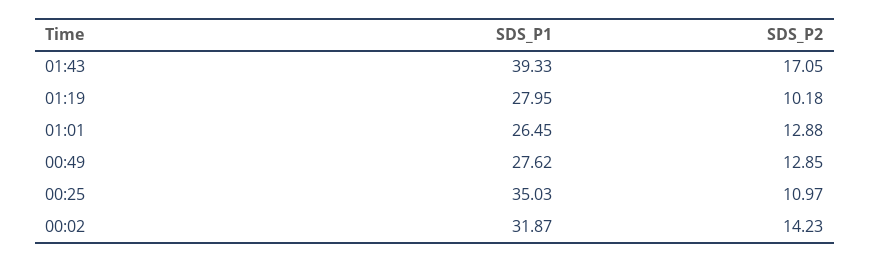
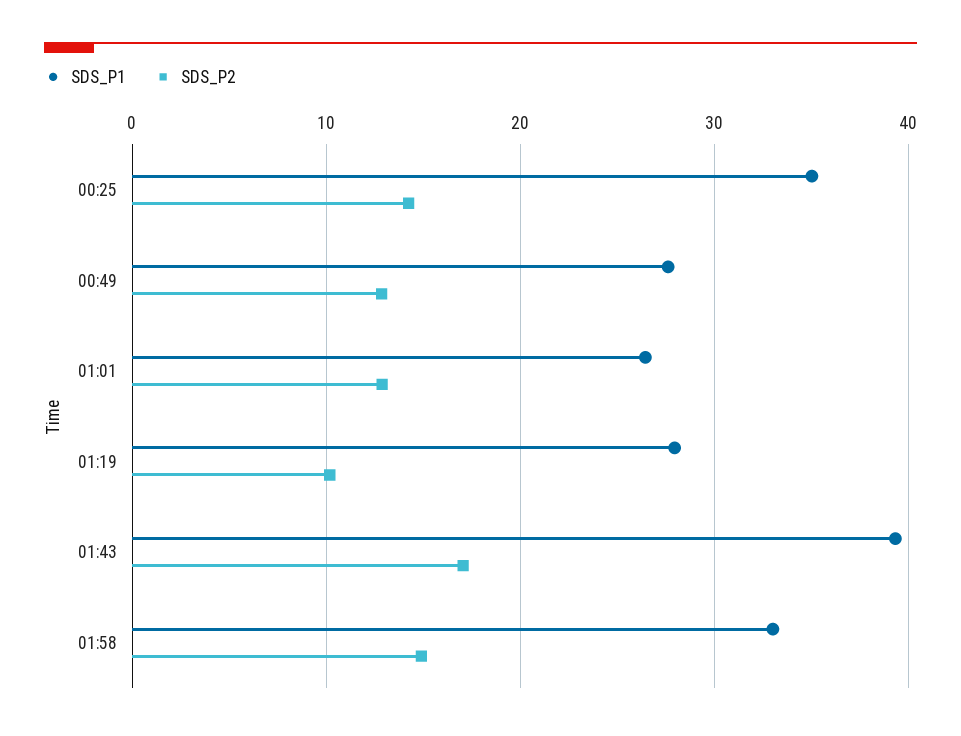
SDS_P2, 00:25: 10.97 -> 14
SDS_P1, 00:02: 31.87 -> none
SDS_P2, 00:02: 14.23 -> none
SDS_P1, 01:58: none -> 33
SDS_P2, 01:58: none -> 15

